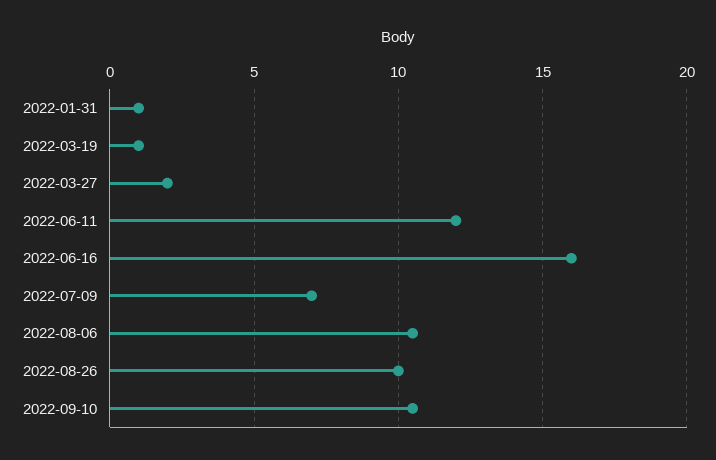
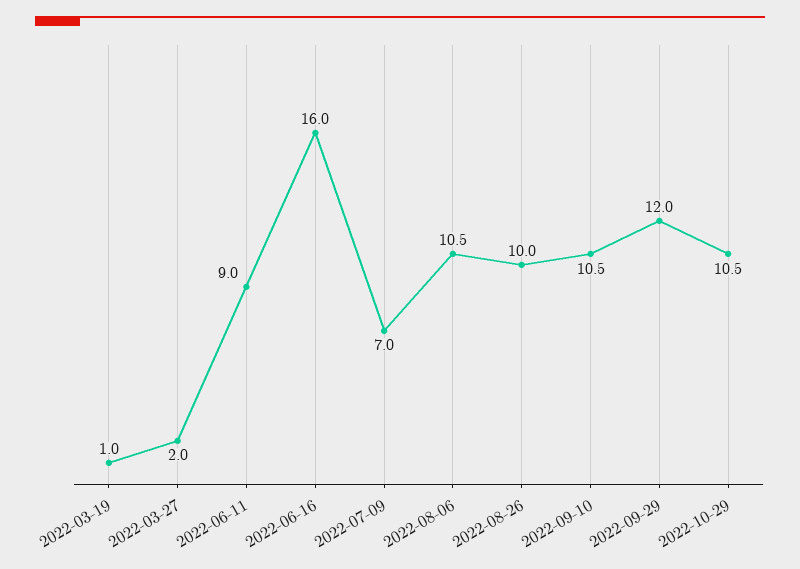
2022-01-31: 1 -> none
2022-06-11: 12 -> 9
2022-09-29: none -> 12
2022-10-29: none -> 10.5

